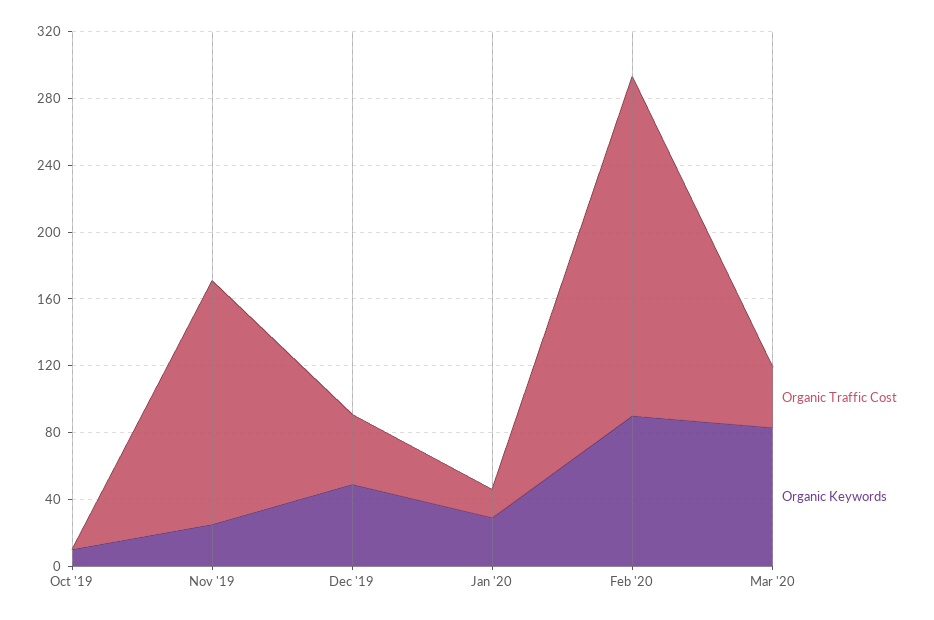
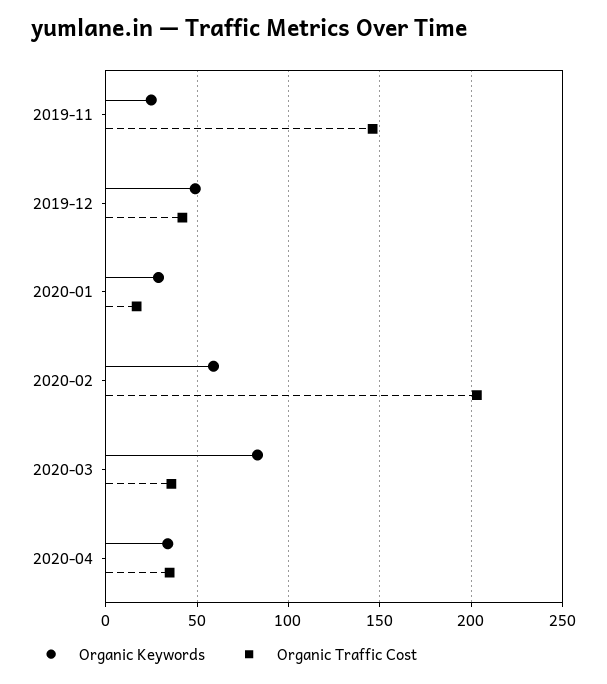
Organic Traffic Cost, Oct '19: 0 -> none
Organic Keywords, Oct '19: 10 -> none
Organic Keywords, Feb '20: 90 -> 60
Organic Keywords, 2020-04: none -> 35
Organic Traffic Cost, 2020-04: none -> 35

